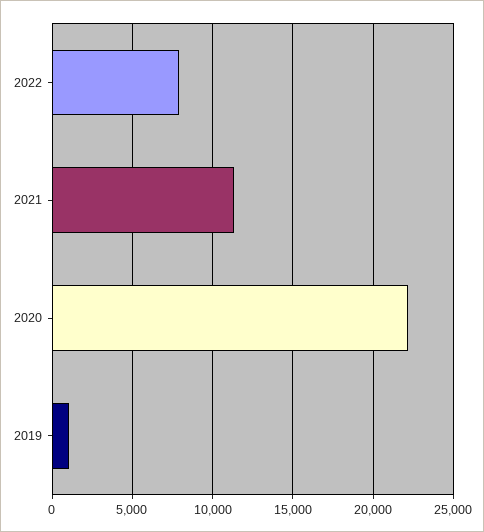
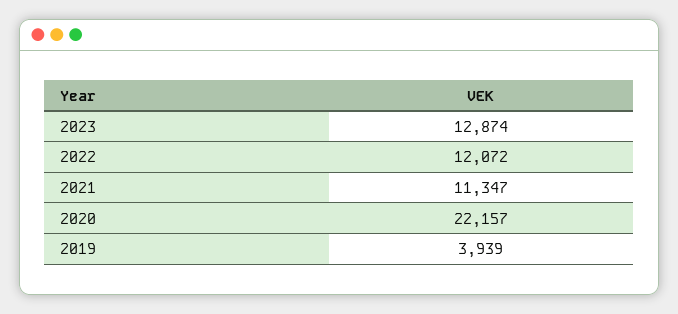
2022: 8000 -> 12072
2019: 1000 -> 3939
2023: none -> 12874

